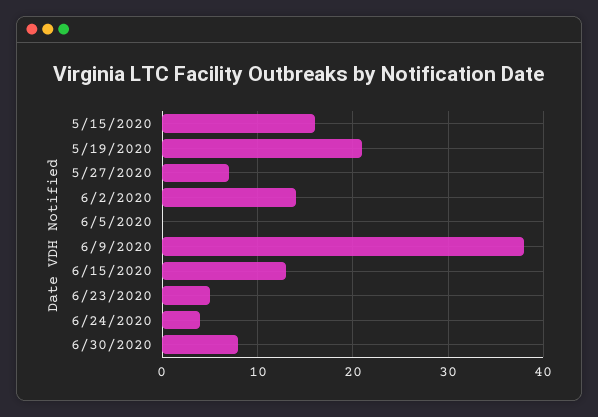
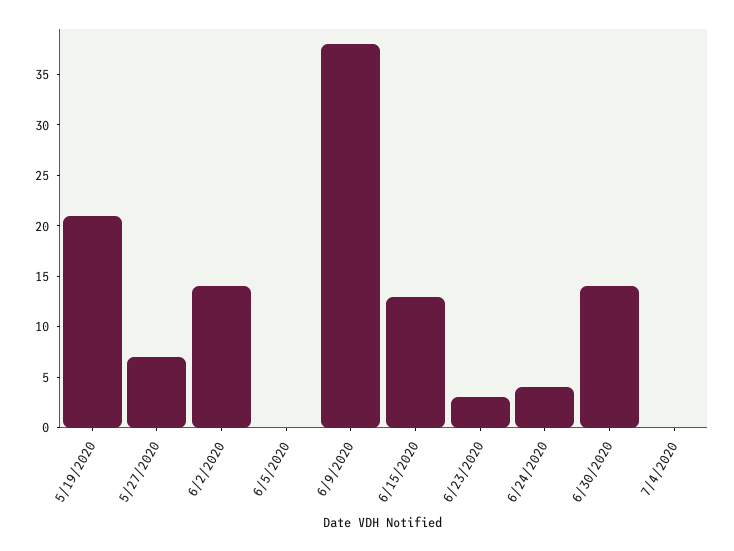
5/15/2020: 16 -> none
6/23/2020: 5 -> 3
6/30/2020: 8 -> 14
7/4/2020: none -> 0

